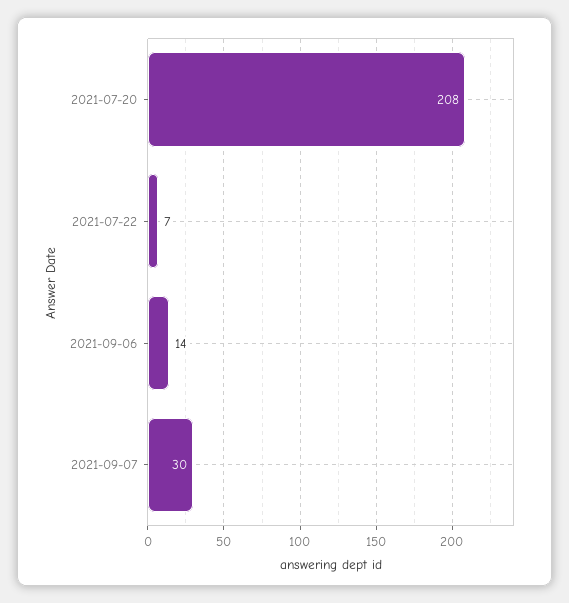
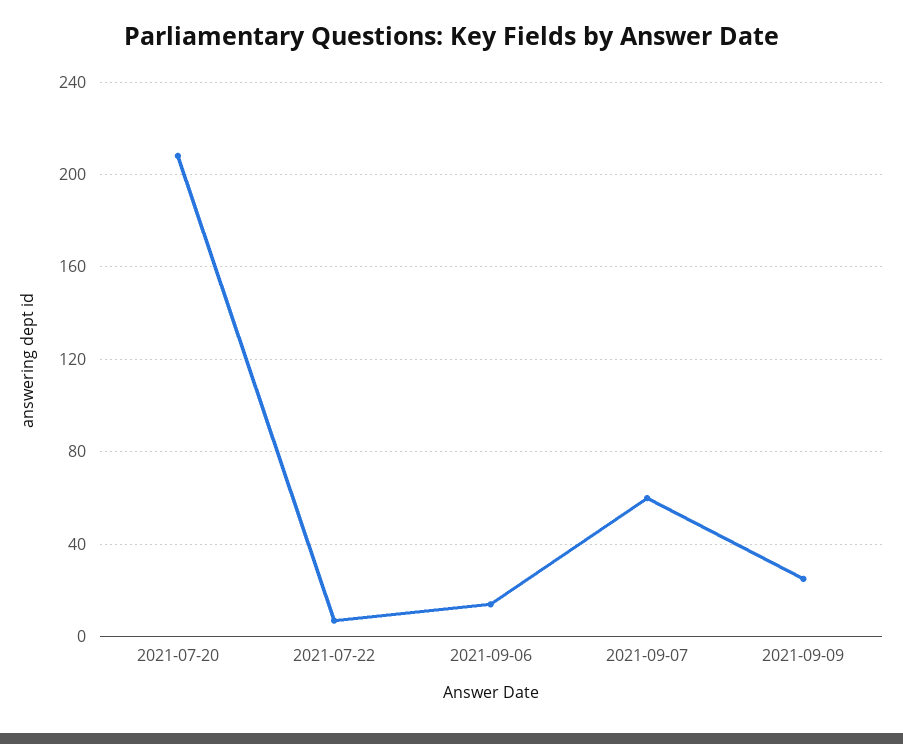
2021-09-07: 30 -> 60
2021-09-09: none -> 25

